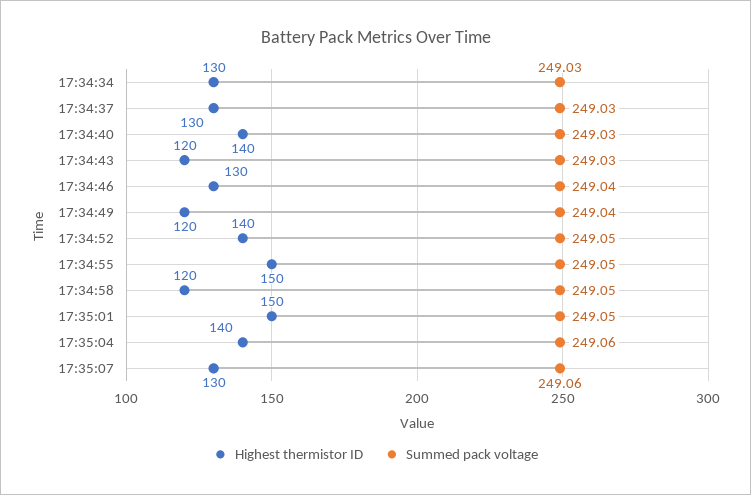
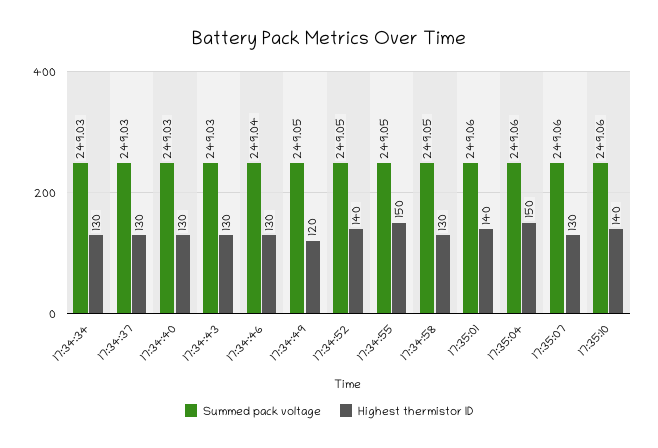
Highest thermistor ID, 17:34:40: 140 -> 130
Highest thermistor ID, 17:34:43: 120 -> 130
Summed pack voltage, 17:34:49: 249.04 -> 249.05
Highest thermistor ID, 17:34:58: 120 -> 130
Highest thermistor ID, 17:35:01: 150 -> 140
Summed pack voltage, 17:35:01: 249.05 -> 249.06
Highest thermistor ID, 17:35:04: 140 -> 150
Summed pack voltage, 17:35:10: none -> 249.06
Highest thermistor ID, 17:35:10: none -> 140

